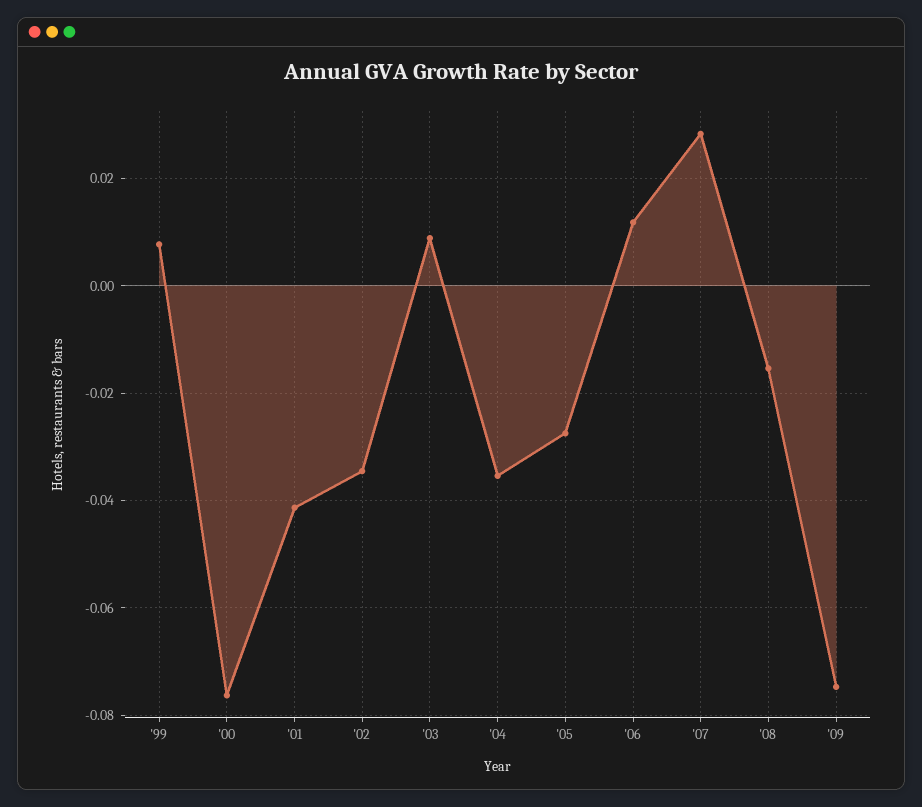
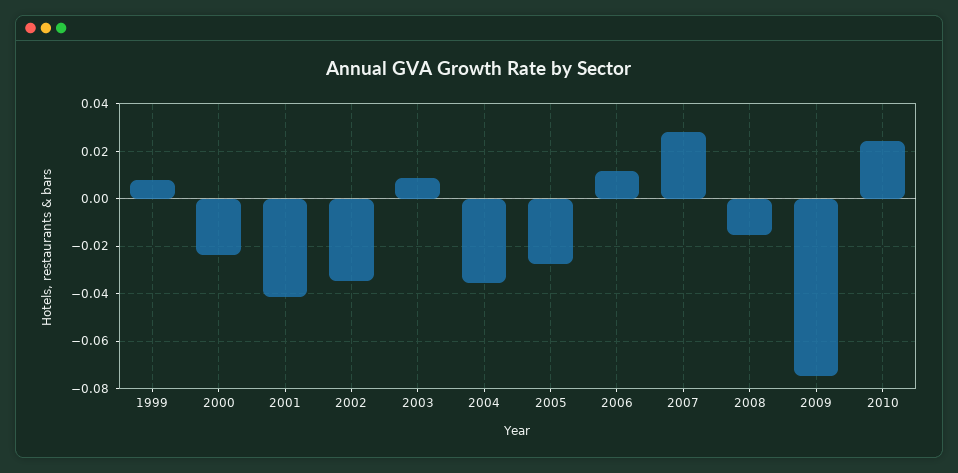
'00: -0.076 -> -0.025
2010: none -> 0.025

